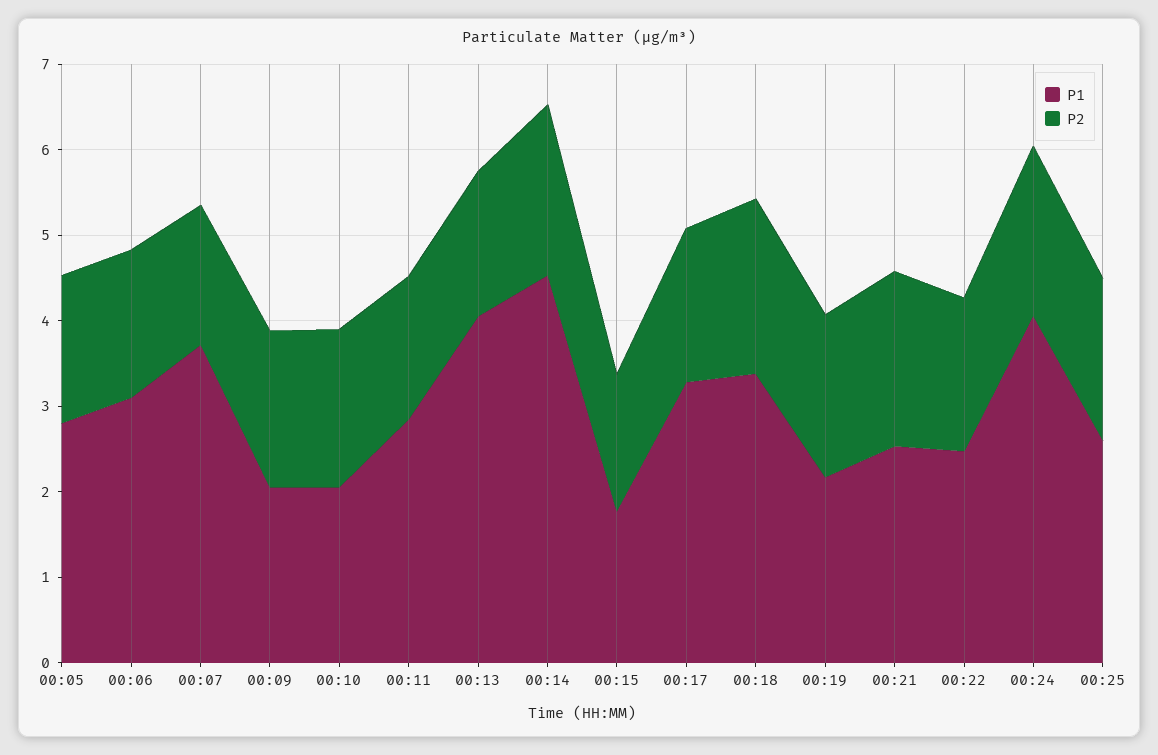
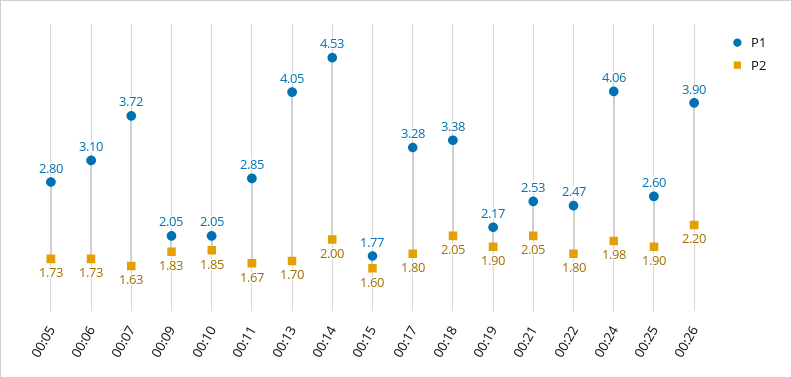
P1, 00:26: none -> 3.9
P2, 00:26: none -> 2.2

